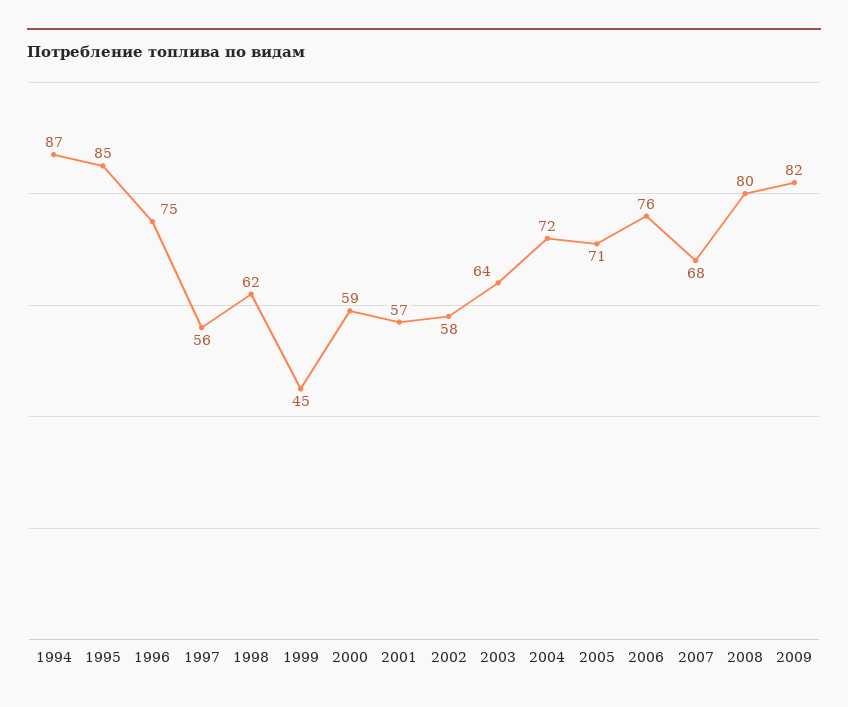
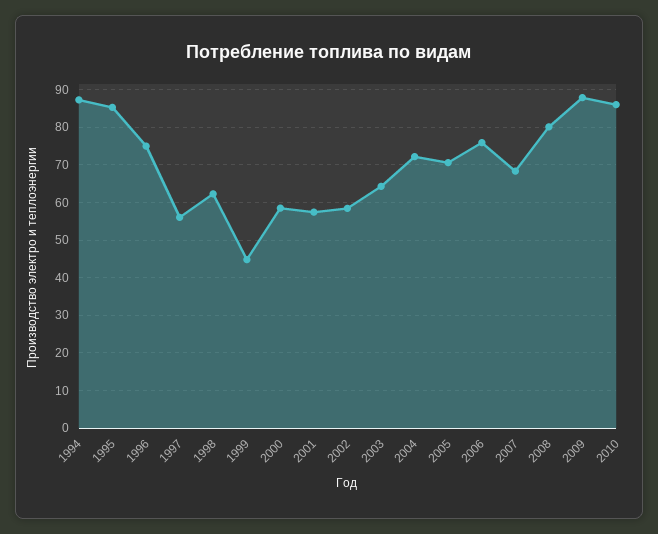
2009: 82 -> 88
2010: none -> 86

